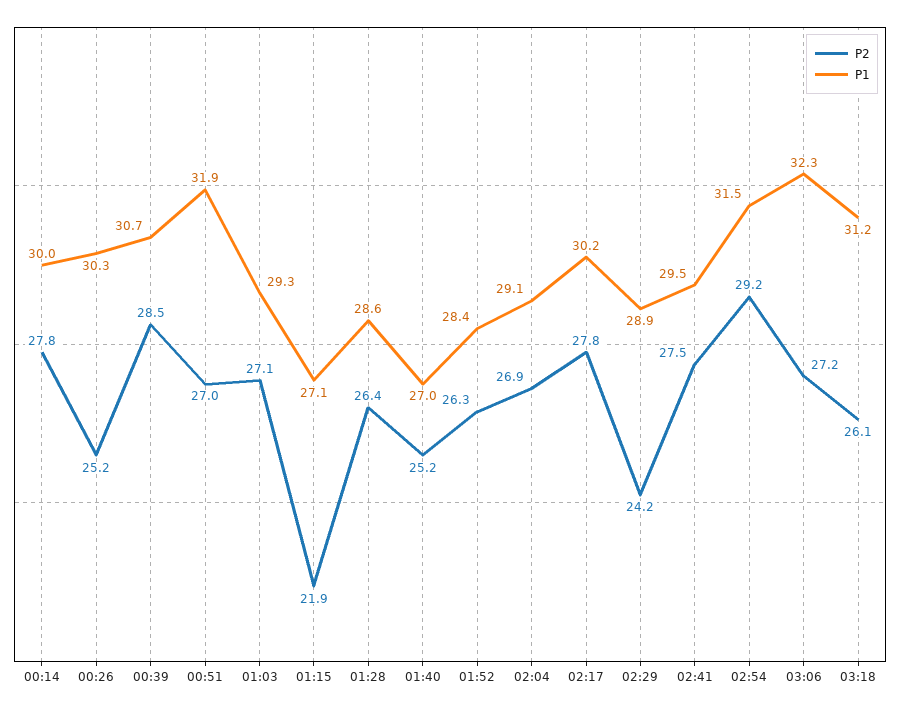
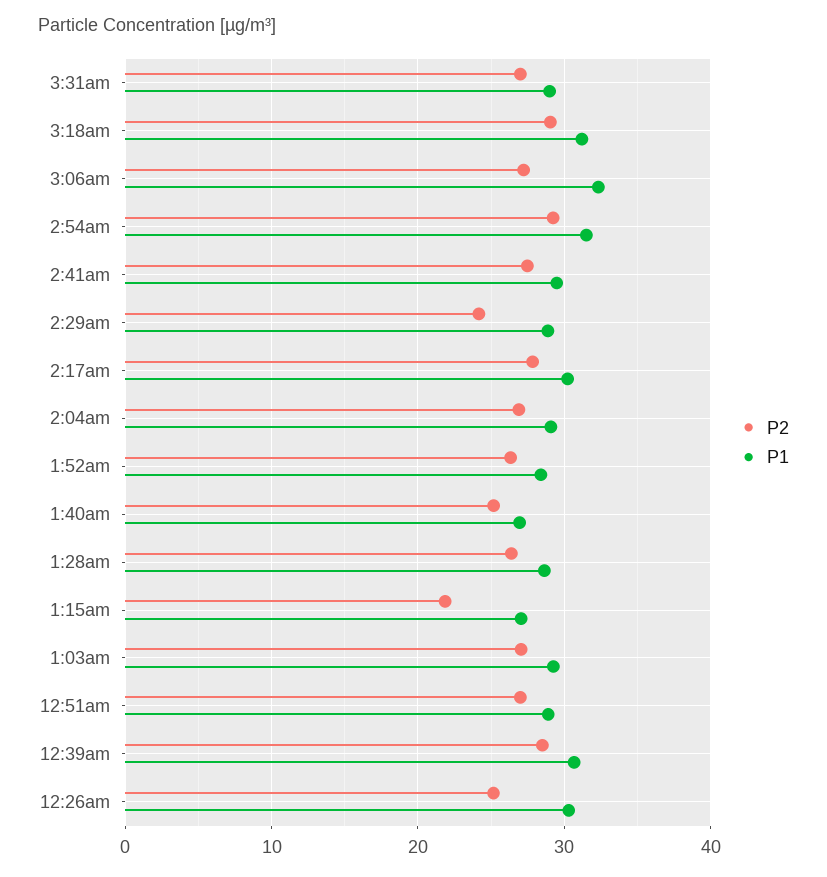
P2, 00:14: 27.8 -> none
P1, 00:14: 30 -> none
P1, 00:51: 31.9 -> 29
P2, 03:18: 26.1 -> 29
P2, 3:31am: none -> 27
P1, 3:31am: none -> 29

